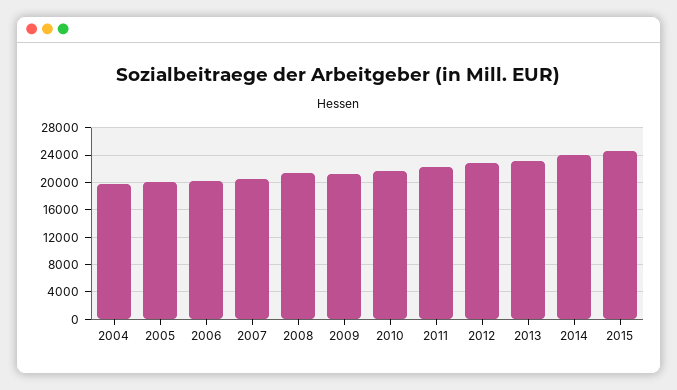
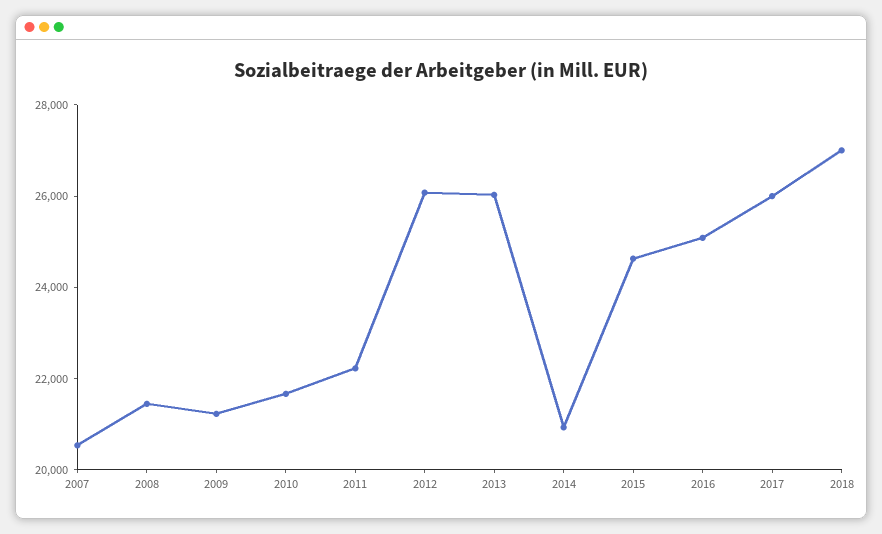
2004: 20000 -> none
2005: 20000 -> none
2006: 20000 -> none
2012: 23000 -> 26000
2013: 23000 -> 26000
2014: 24000 -> 21000
2016: none -> 25000
2017: none -> 26000
2018: none -> 27000

